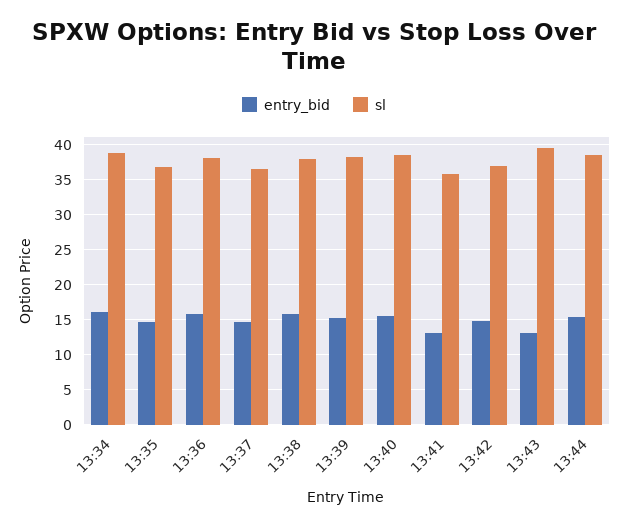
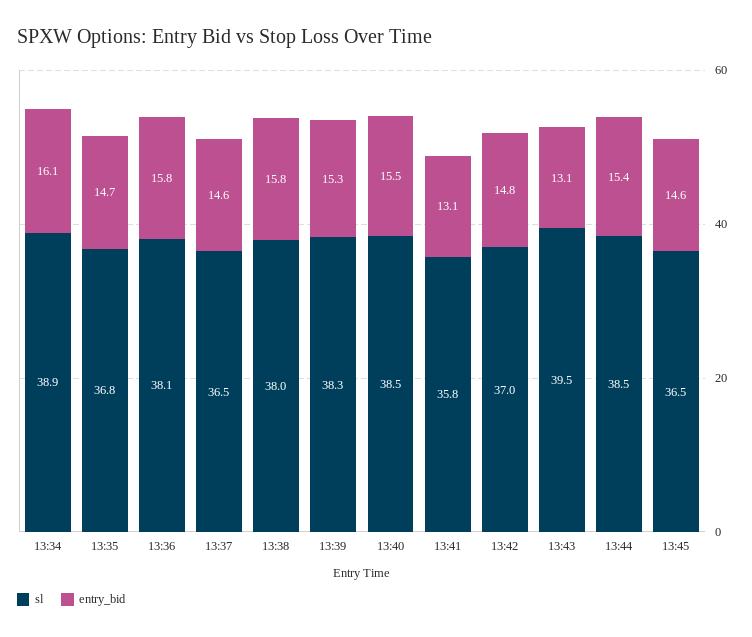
sl, 13:45: none -> 36.5
entry_bid, 13:45: none -> 14.6

